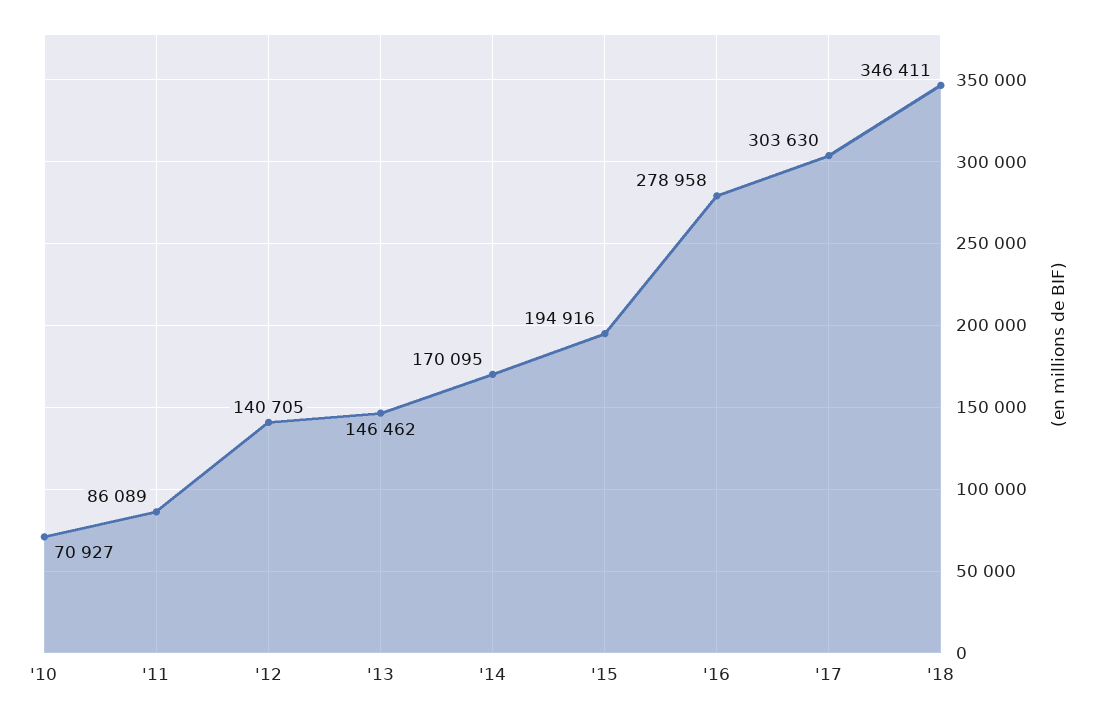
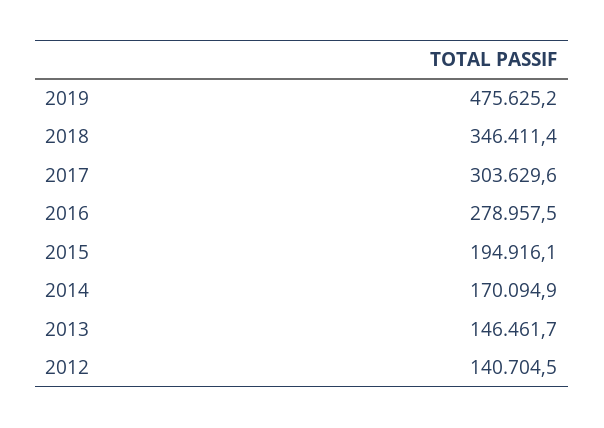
'10: 70927 -> none
'11: 86089 -> none
2019: none -> 475625.2

